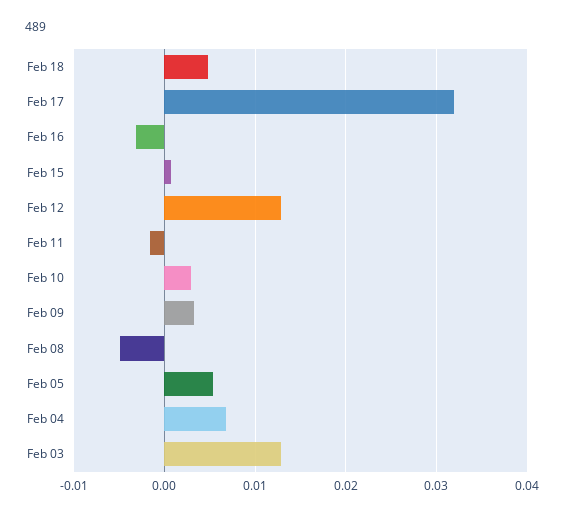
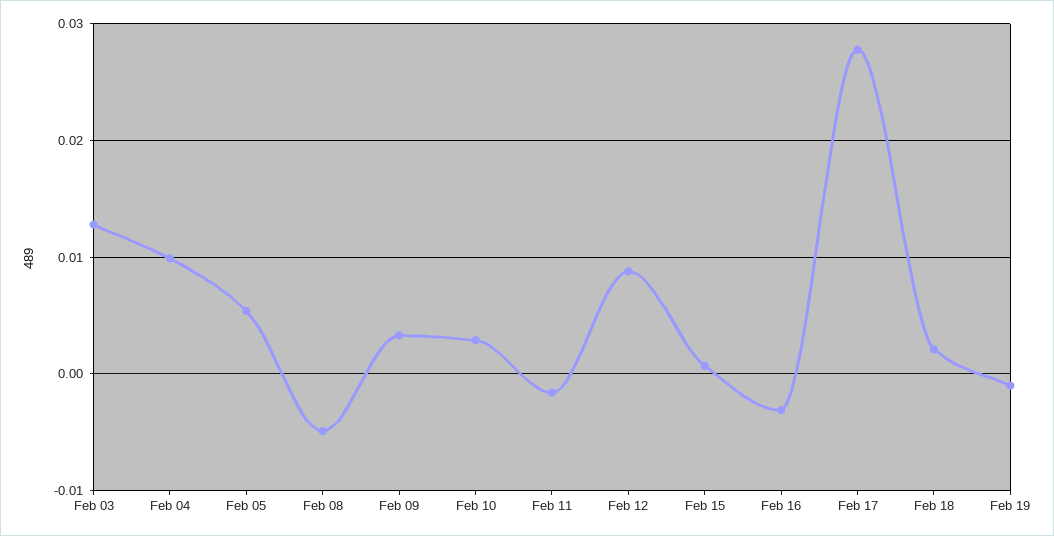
Feb 18: 0.005 -> 0.002
Feb 17: 0.032 -> 0.028
Feb 12: 0.013 -> 0.009
Feb 04: 0.007 -> 0.01
Feb 19: none -> -0.001

